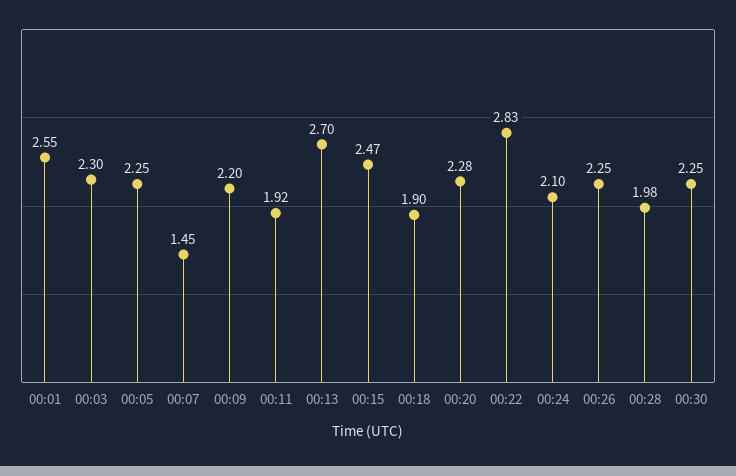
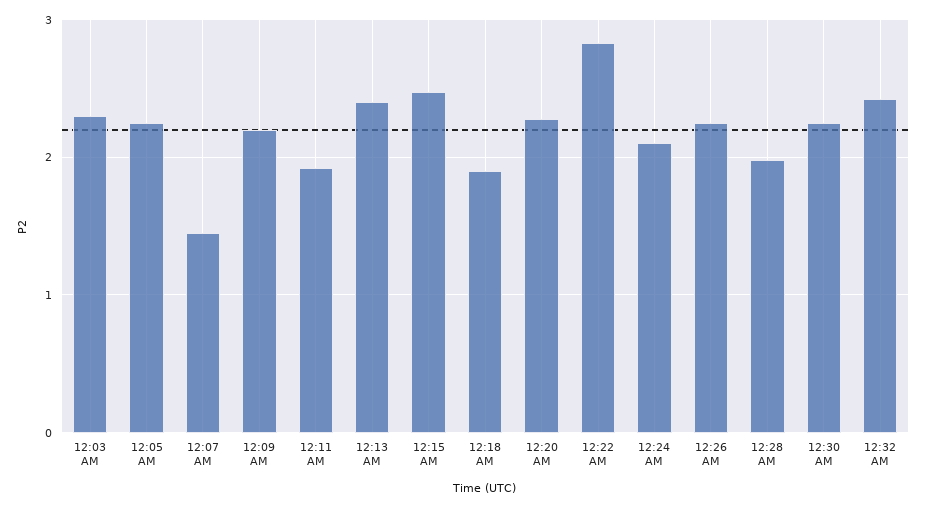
00:01: 2.55 -> none
00:13: 2.7 -> 2.4
12:32 AM: none -> 2.4

